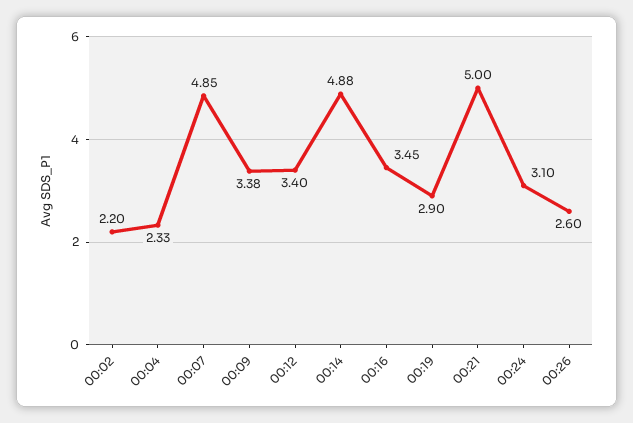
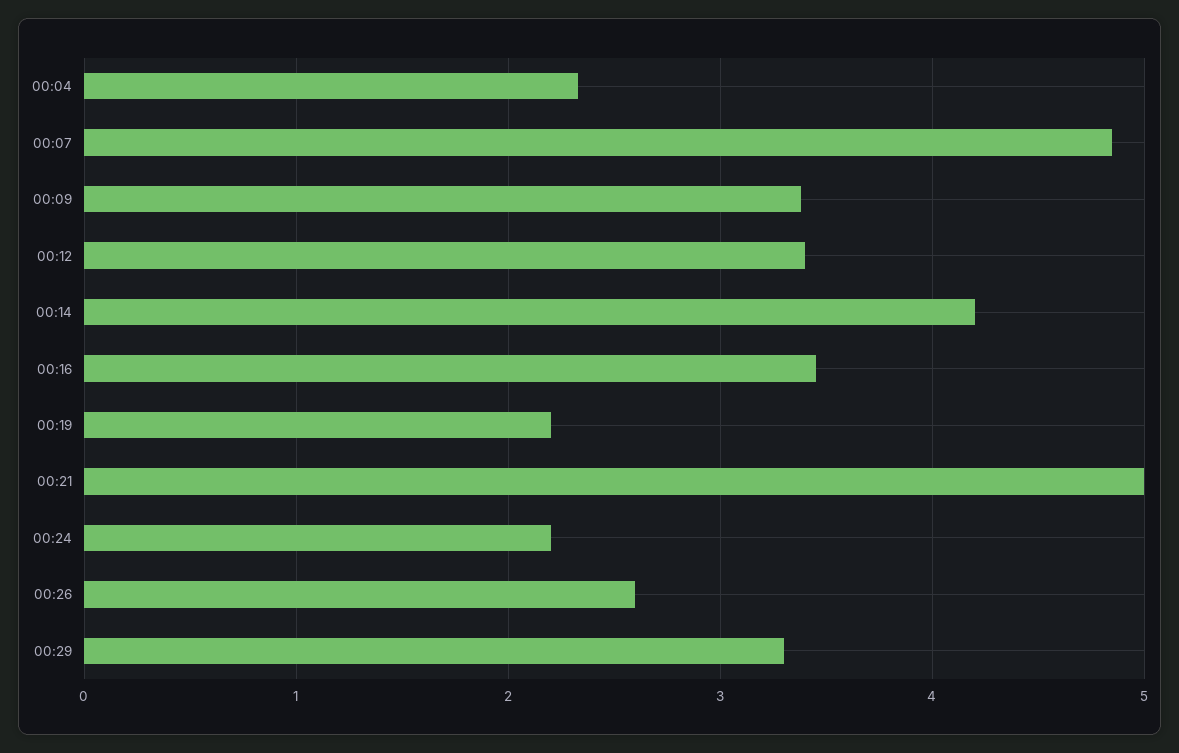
00:02: 2.2 -> none
00:14: 4.88 -> 4.2
00:19: 2.9 -> 2.2
00:24: 3.1 -> 2.2
00:29: none -> 3.3

